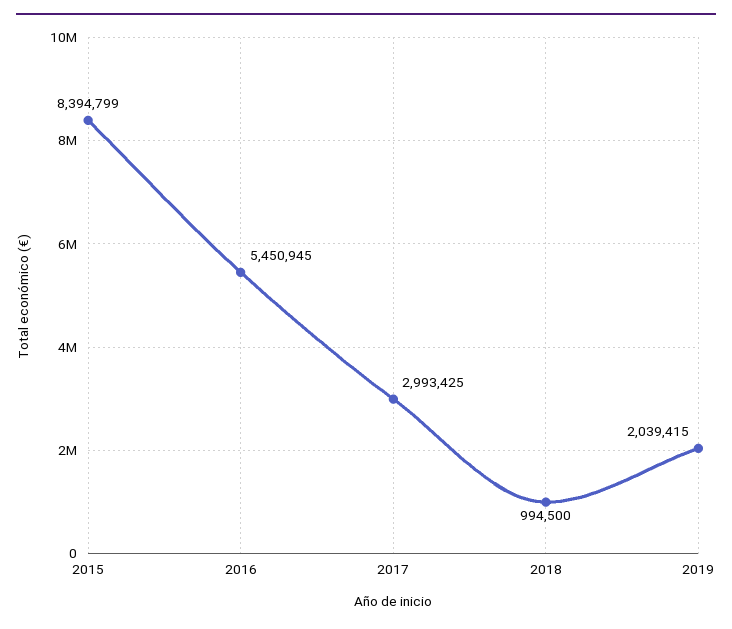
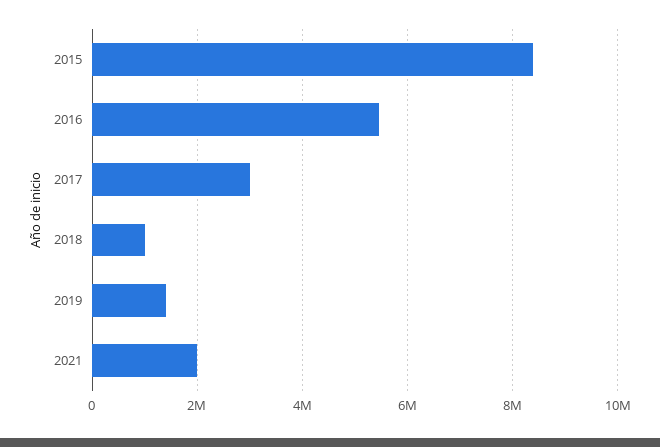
2019: 2039415 -> 1400000
2021: none -> 2000000

